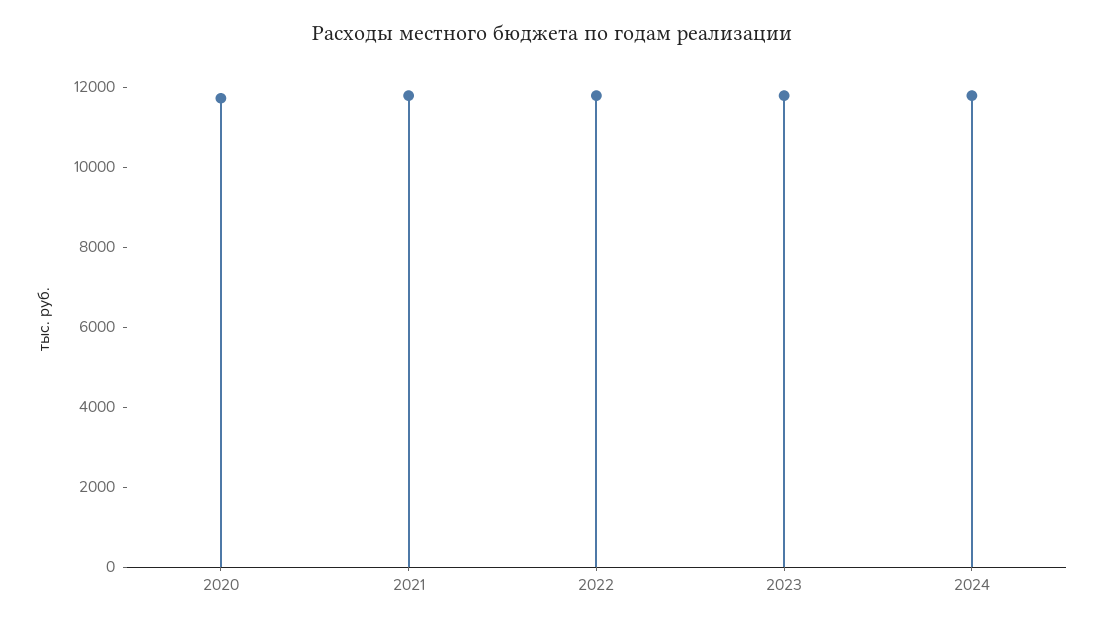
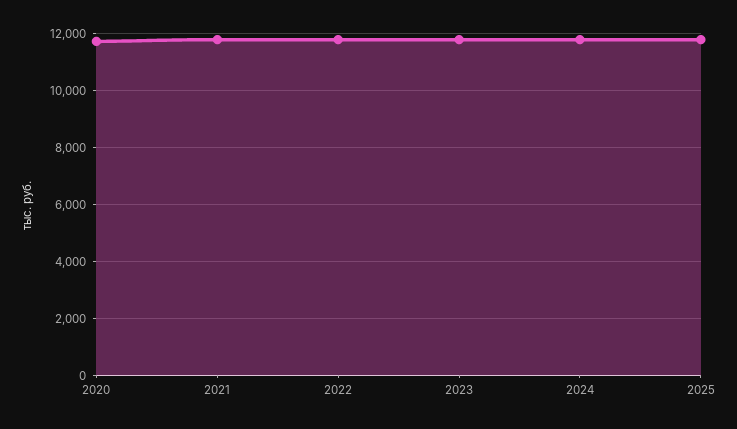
2025: none -> 11750

